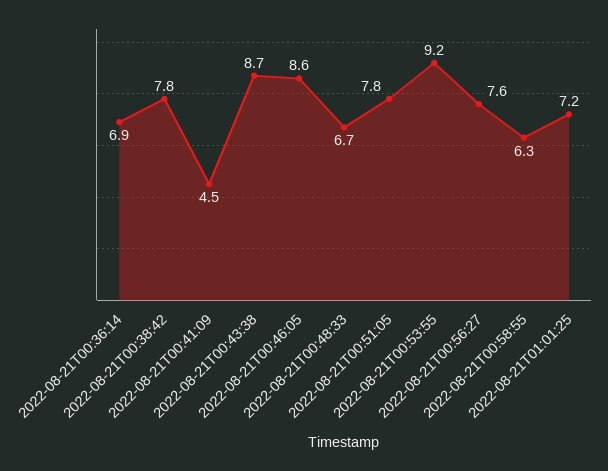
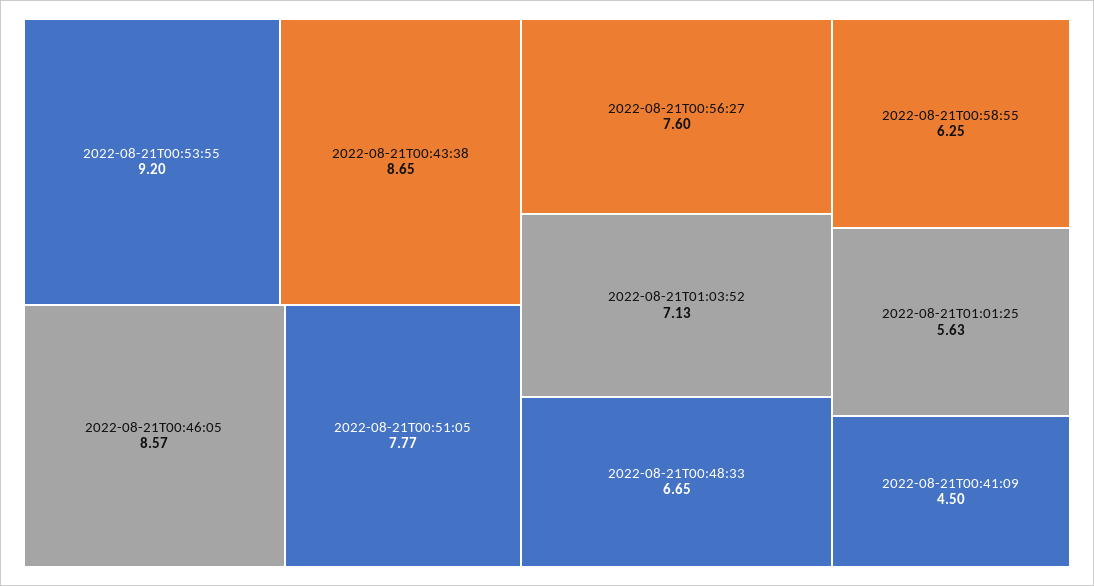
2022-08-21T00:36:14: 6.9 -> none
2022-08-21T00:38:42: 7.8 -> none
2022-08-21T01:01:25: 7.2 -> 5.63
2022-08-21T01:03:52: none -> 7.13

